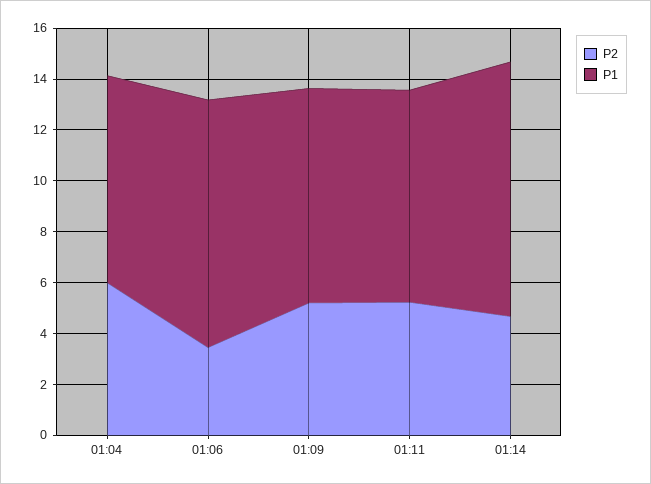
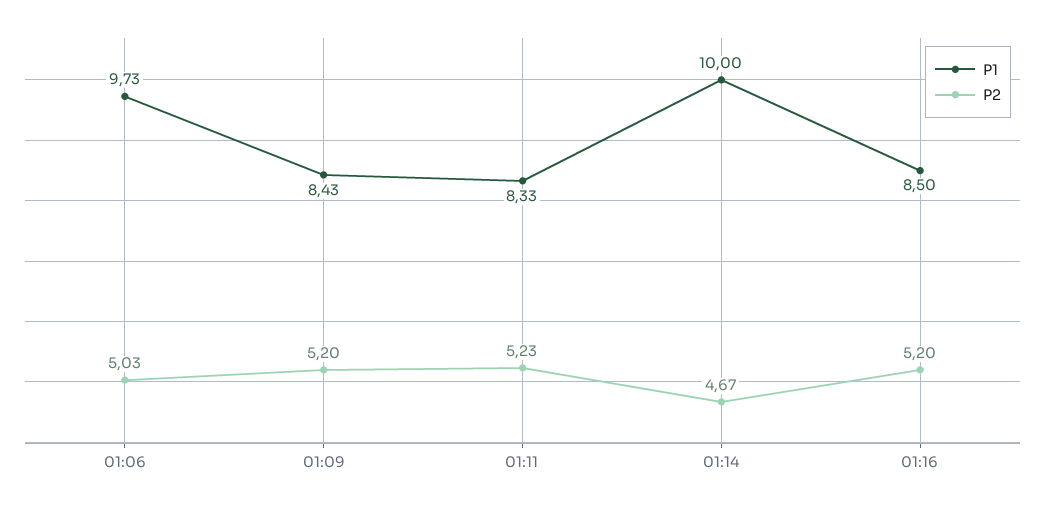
P2, 01:04: 6 -> none
P1, 01:04: 8 -> none
P2, 01:06: 3.5 -> 5.03
P1, 01:16: none -> 8.5
P2, 01:16: none -> 5.2

